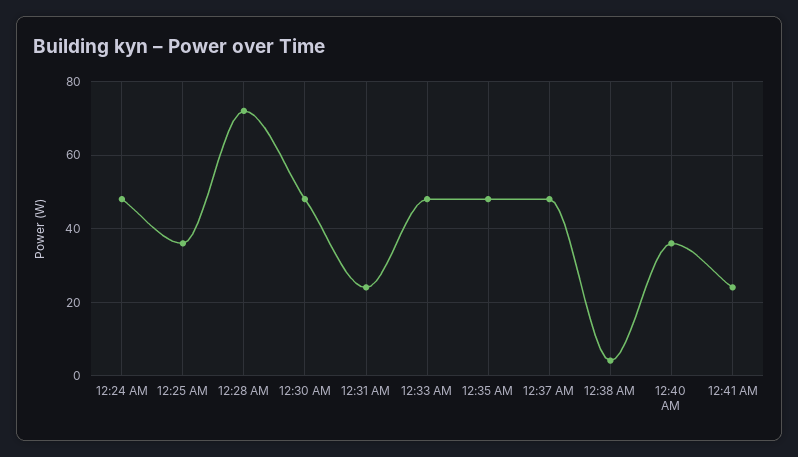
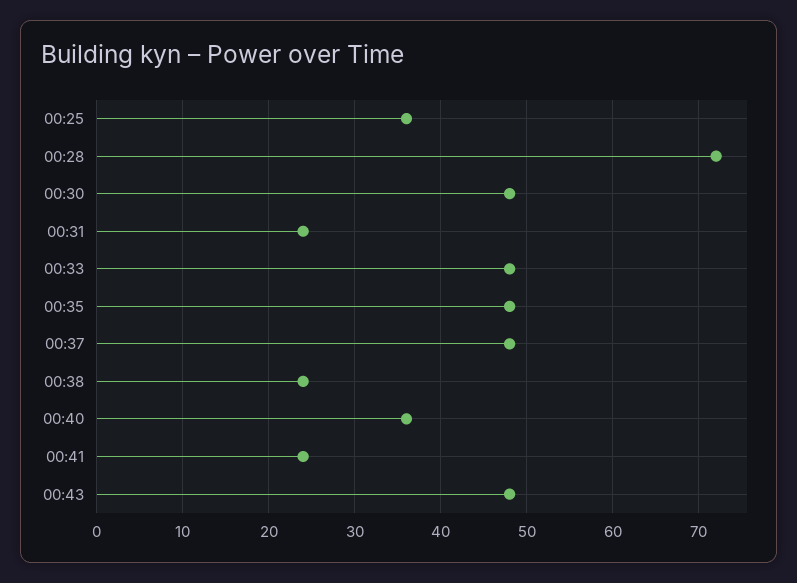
12:24 AM: 48 -> none
12:38 AM: 4 -> 24
00:43: none -> 48

